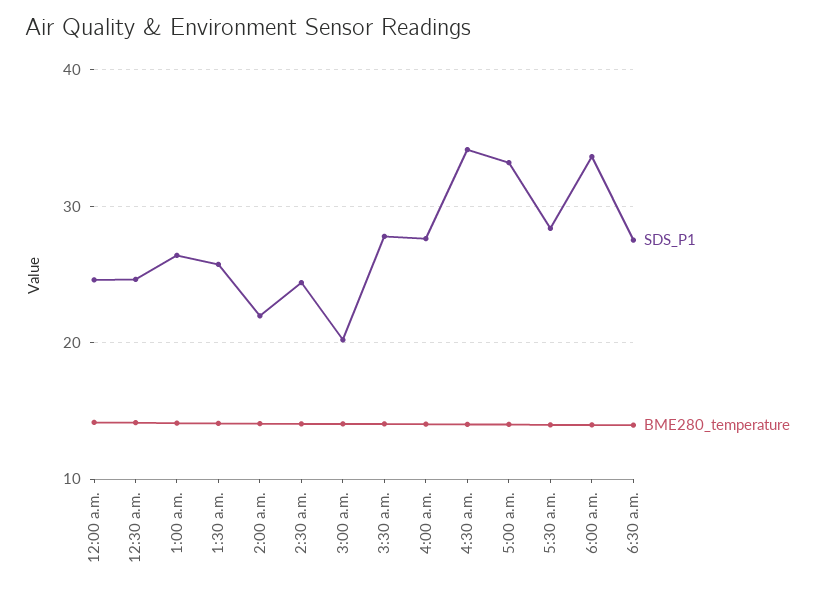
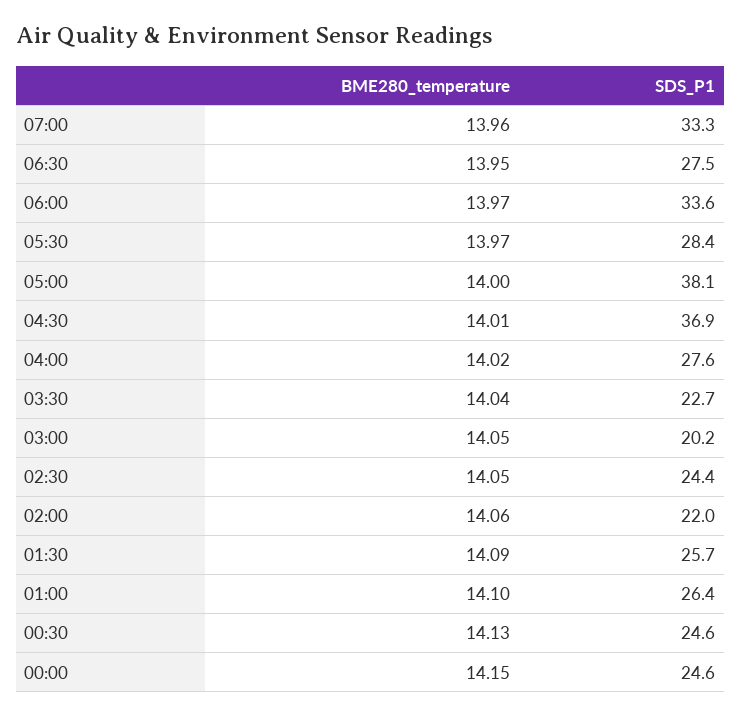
SDS_P1, 3:30 a.m.: 28 -> 22.7
SDS_P1, 4:30 a.m.: 34 -> 36.9
SDS_P1, 5:00 a.m.: 33 -> 38.1
BME280_temperature, 07:00: none -> 13.96
SDS_P1, 07:00: none -> 33.3

